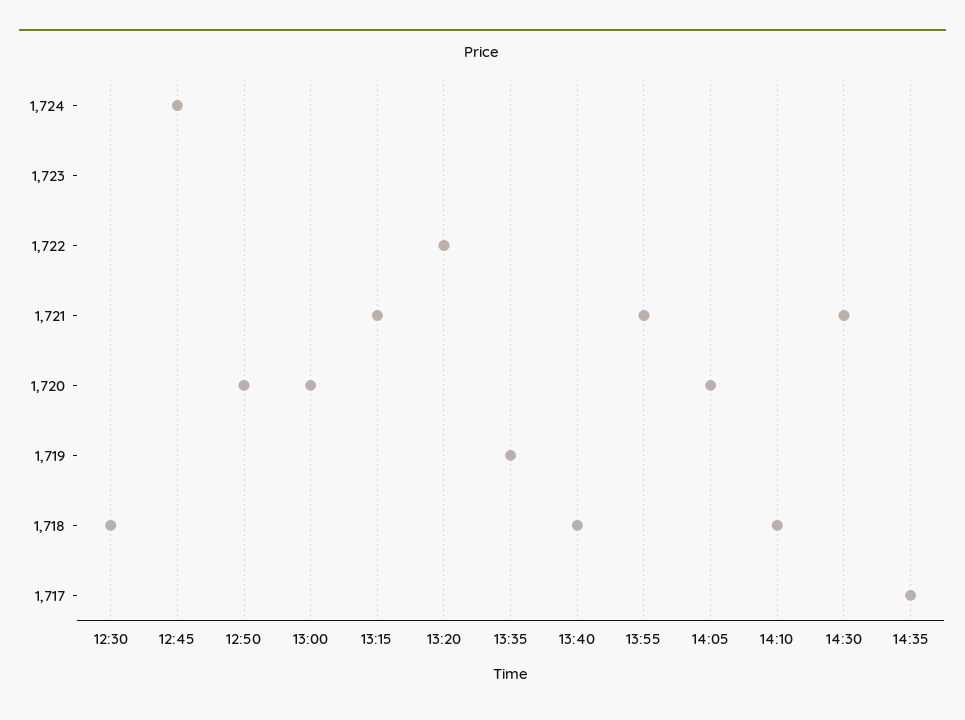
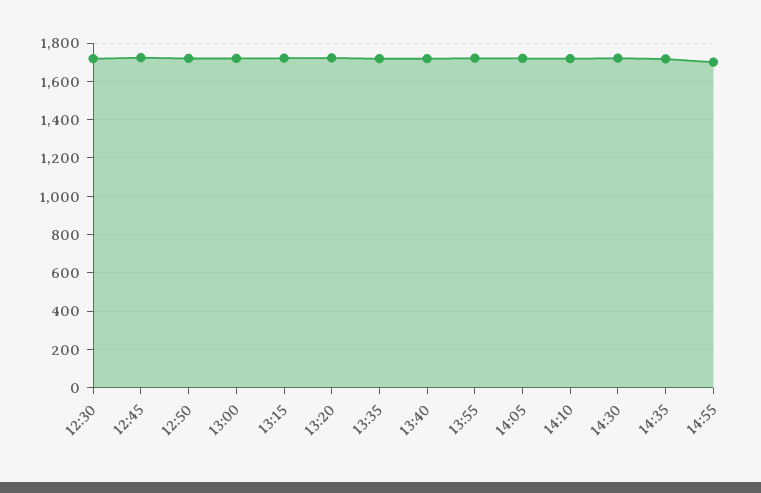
14:55: none -> 1700

